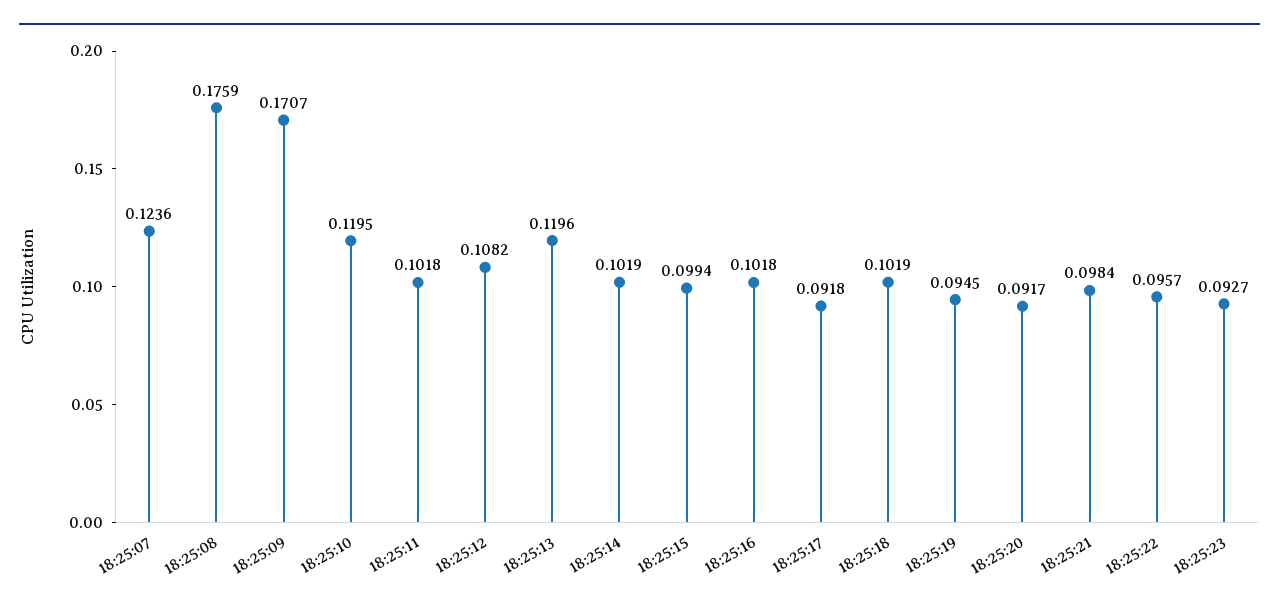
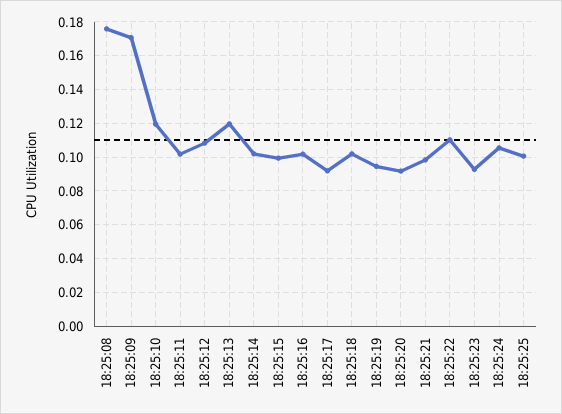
18:25:07: 0.1236 -> none
18:25:22: 0.0957 -> 0.11
18:25:24: none -> 0.105
18:25:25: none -> 0.1

